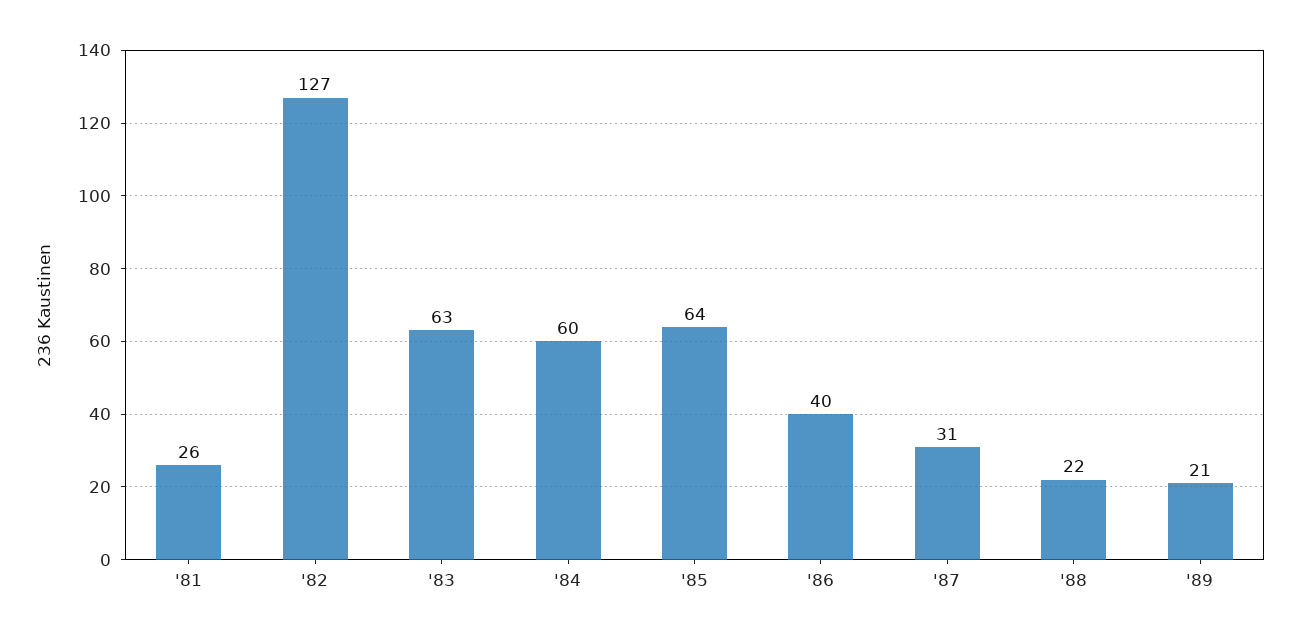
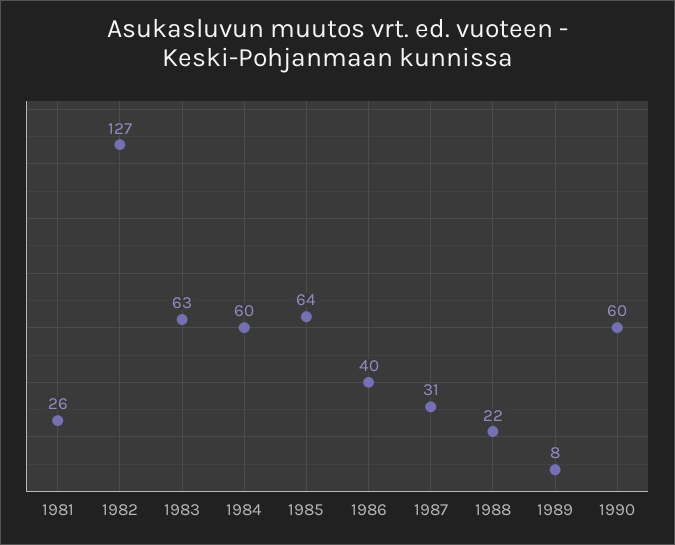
'89: 21 -> 8
1990: none -> 60

